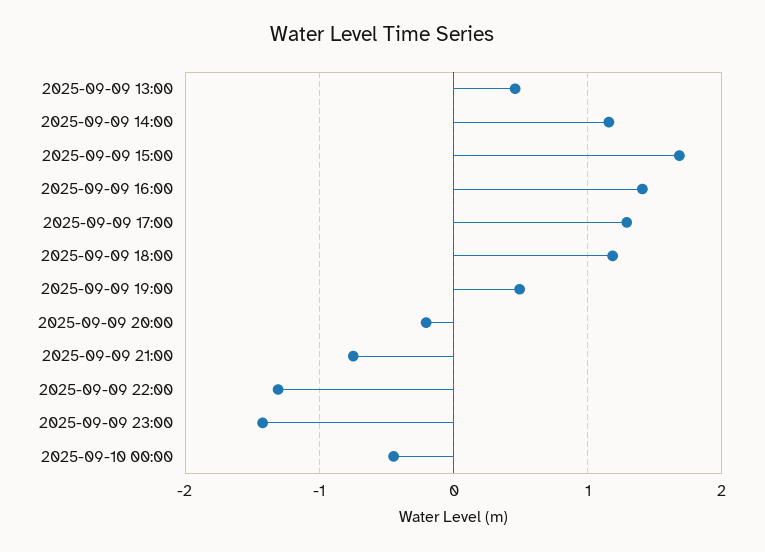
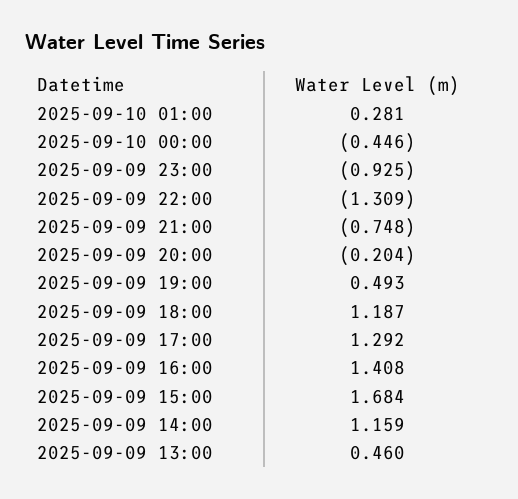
2025-09-09 23:00: -1.4 -> -0.925
2025-09-10 01:00: none -> 0.281

